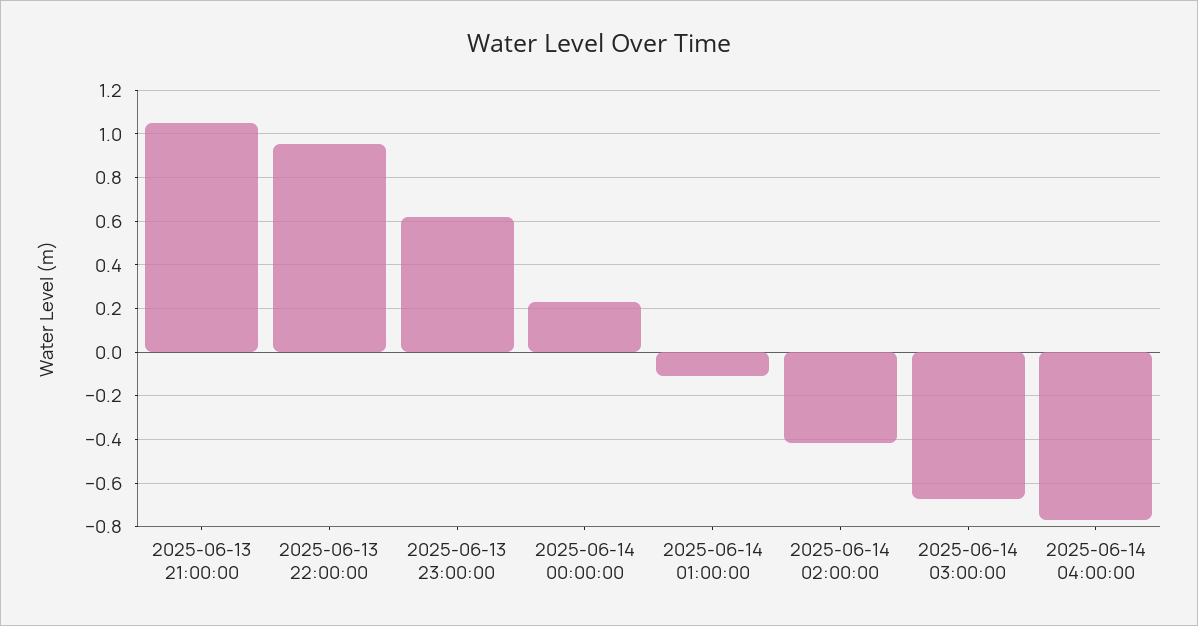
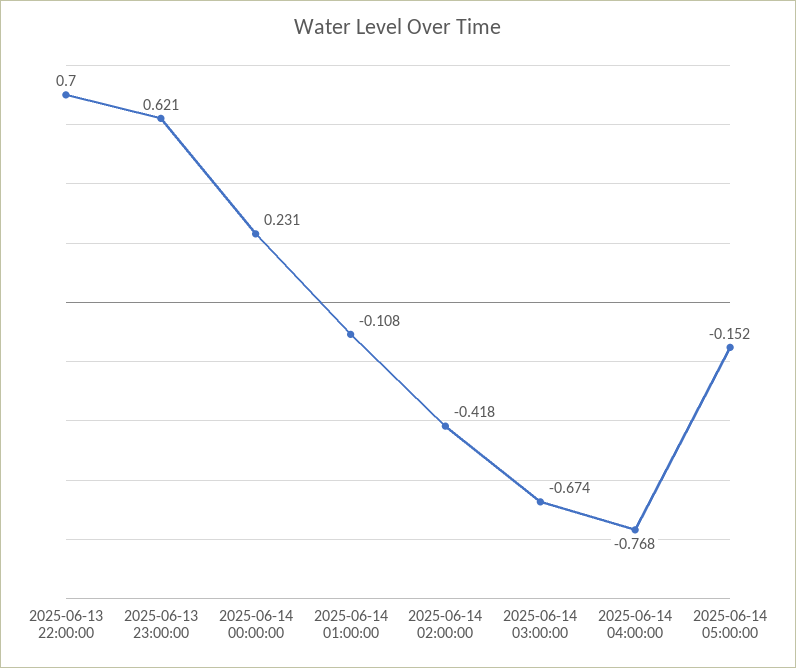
2025-06-13 21:00:00: 1.05 -> none
2025-06-13 22:00:00: 0.95 -> 0.7
2025-06-14 05:00:00: none -> -0.152

